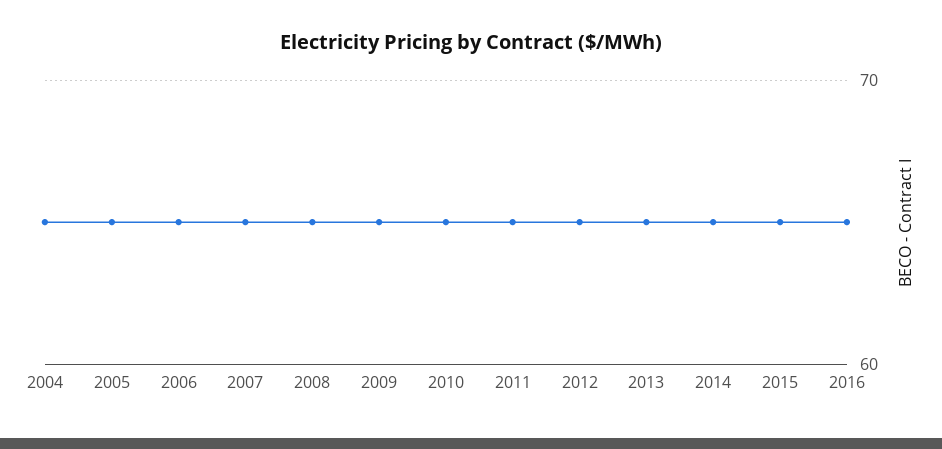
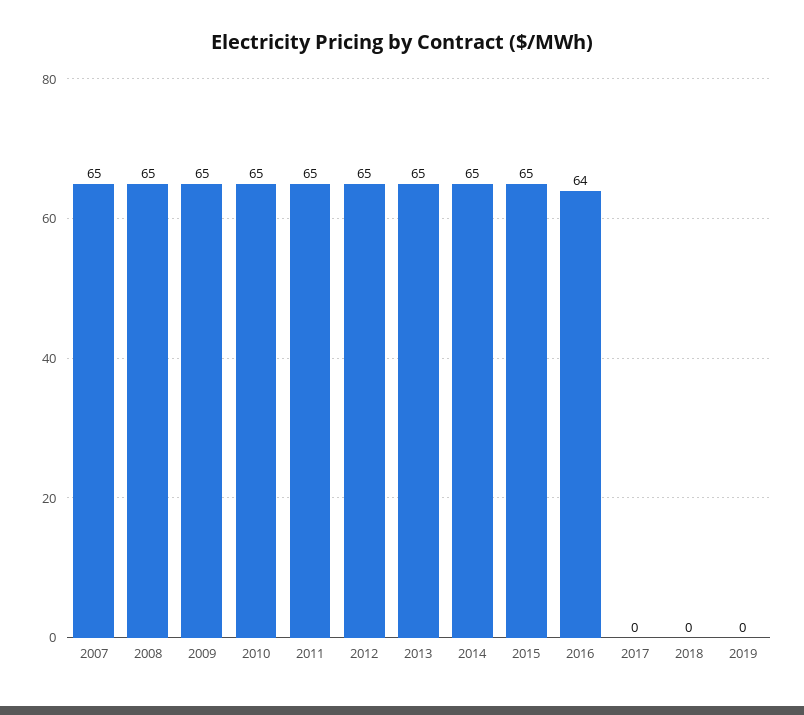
2004: 65 -> none
2005: 65 -> none
2006: 65 -> none
2016: 65 -> 64
2017: none -> 0
2018: none -> 0
2019: none -> 0

